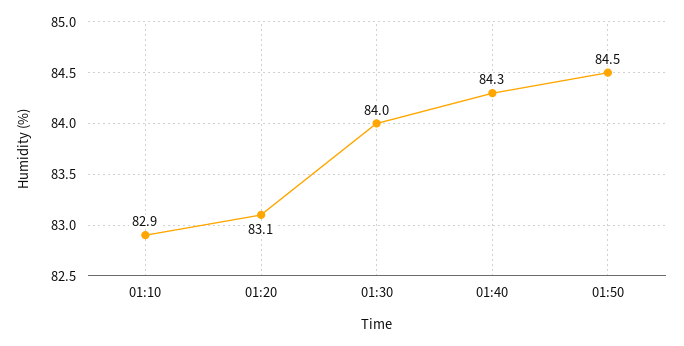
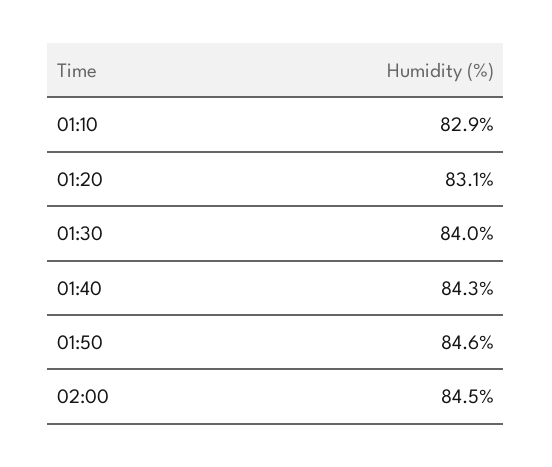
01:50: 84.5 -> 84.6
02:00: none -> 84.5

